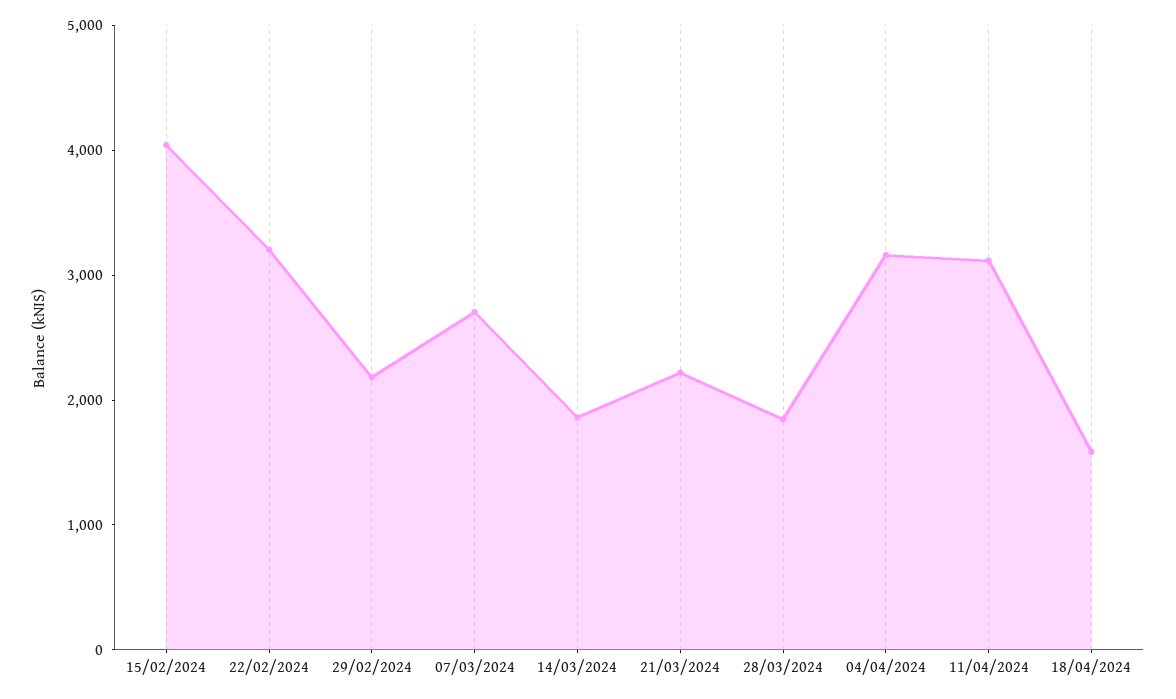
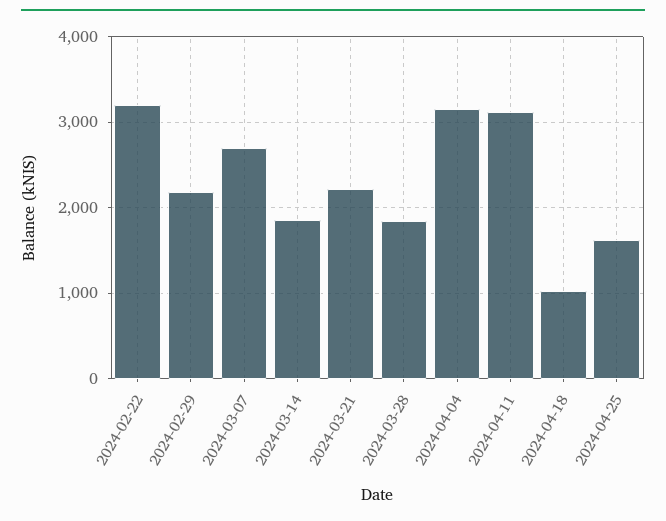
15/02/2024: 4000 -> none
18/04/2024: 1600 -> 1000
2024-04-25: none -> 1600

